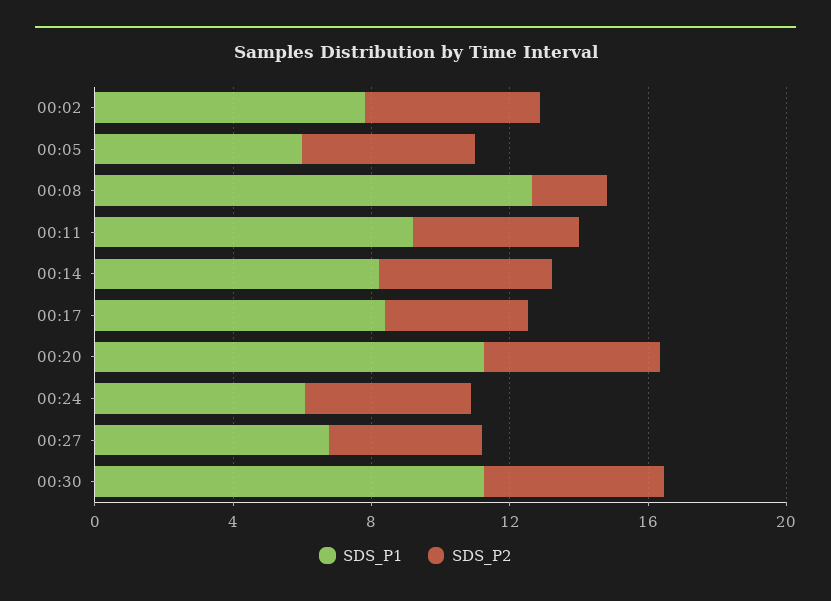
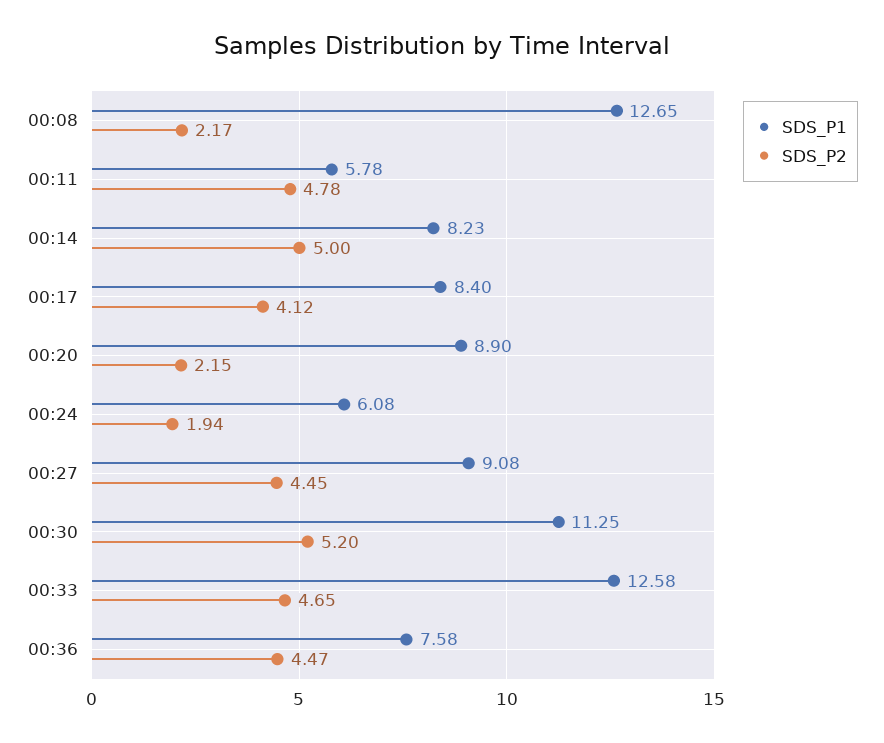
SDS_P1, 00:02: 8 -> none
SDS_P2, 00:02: 5 -> none
SDS_P1, 00:05: 6 -> none
SDS_P2, 00:05: 5 -> none
SDS_P1, 00:11: 9 -> 5.78
SDS_P1, 00:20: 11 -> 8.9
SDS_P2, 00:20: 5 -> 2.15
SDS_P2, 00:24: 5 -> 1.94
SDS_P1, 00:27: 7 -> 9.08
SDS_P1, 00:33: none -> 12.58
SDS_P2, 00:33: none -> 4.65
SDS_P1, 00:36: none -> 7.58
SDS_P2, 00:36: none -> 4.47

